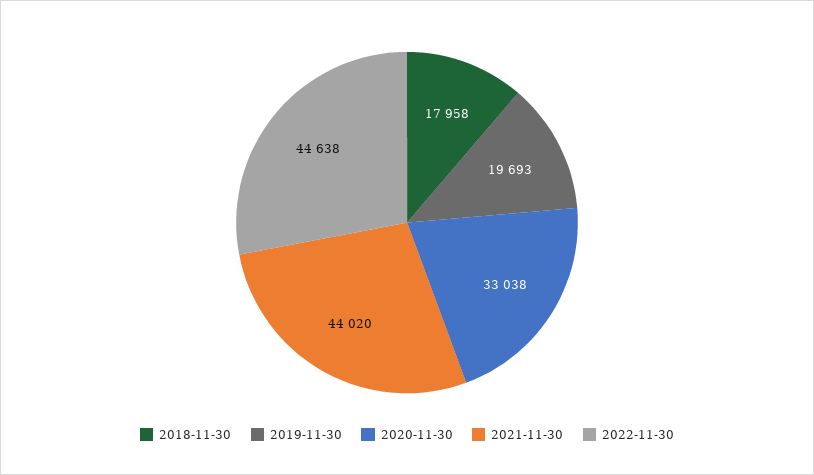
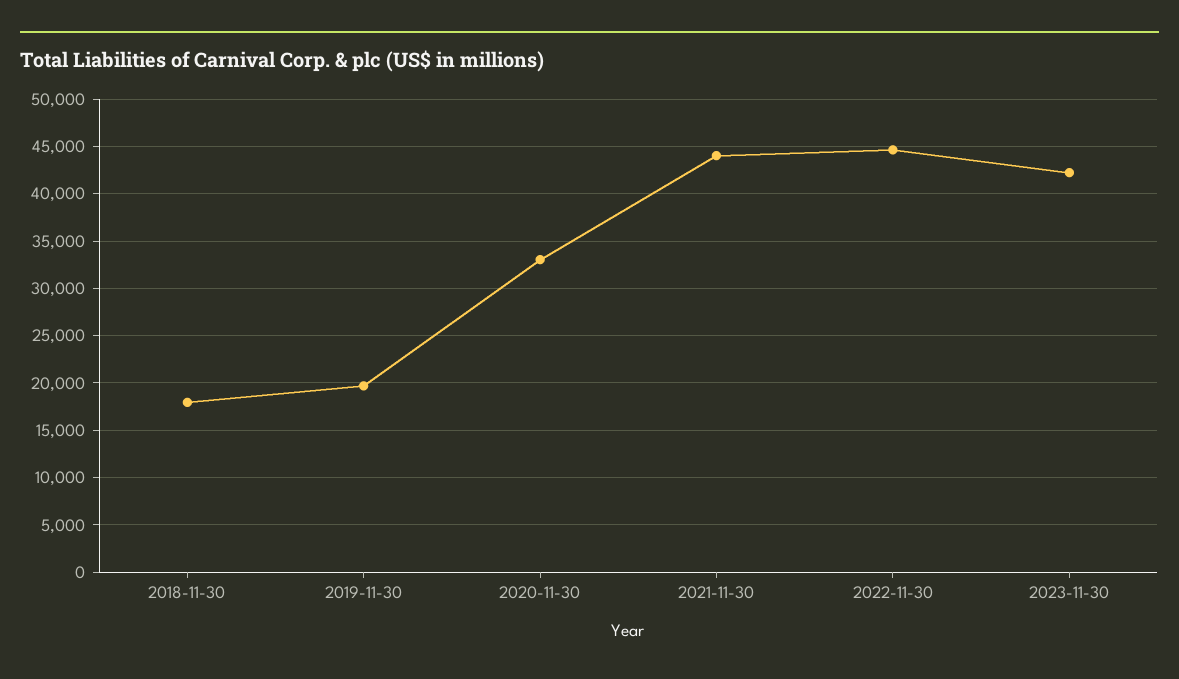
2023-11-30: none -> 42000

